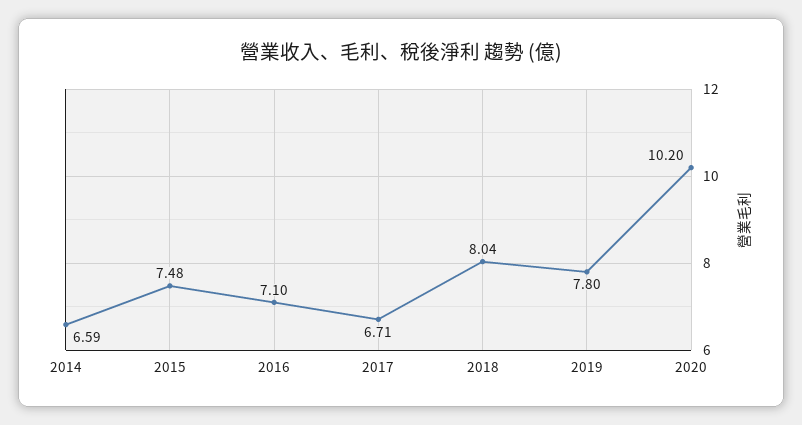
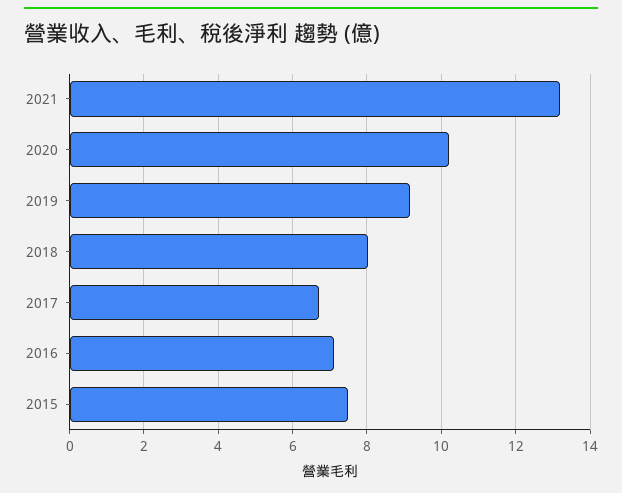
2014: 6.59 -> none
2019: 7.8 -> 9.2
2021: none -> 13.2

